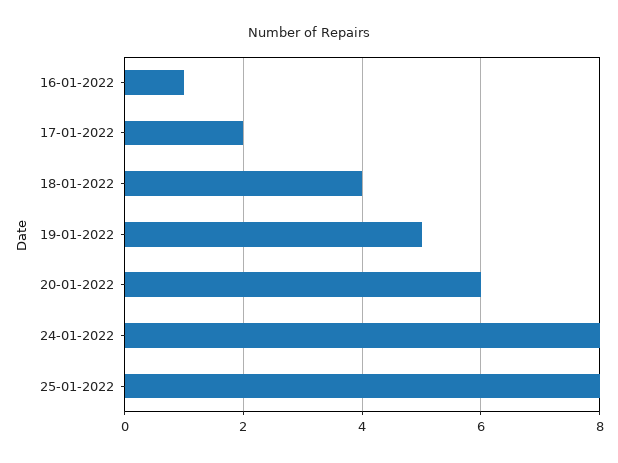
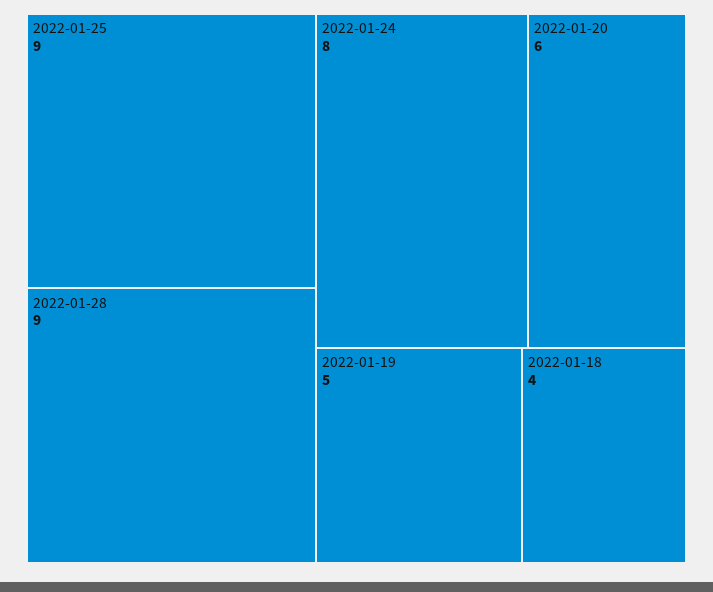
16-01-2022: 1 -> none
17-01-2022: 2 -> none
25-01-2022: 8 -> 9
2022-01-28: none -> 9

